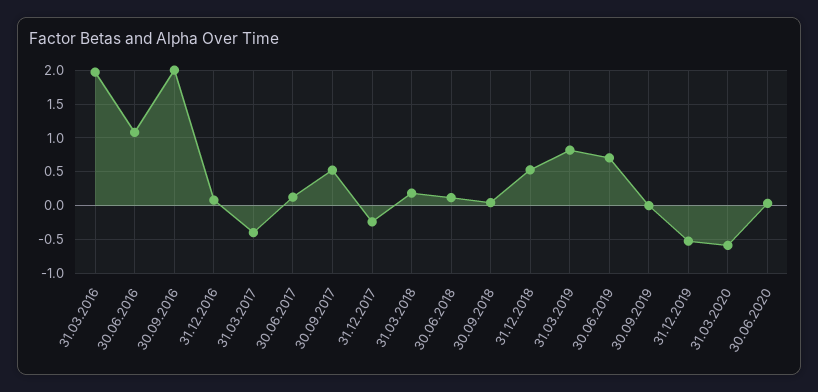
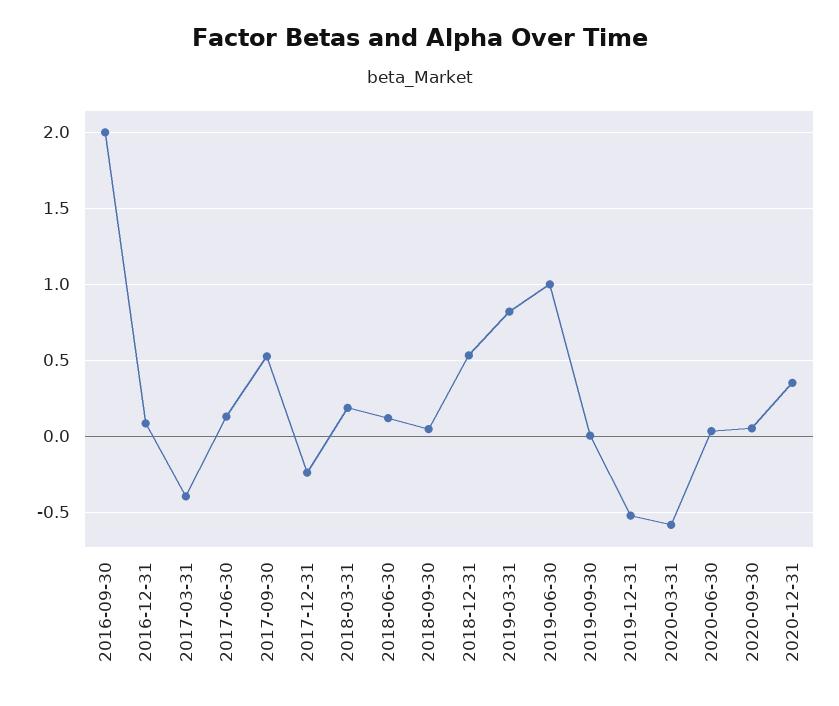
31.03.2016: 2 -> none
30.06.2016: 1.1 -> none
30.06.2019: 0.7 -> 1
2020-09-30: none -> 0.05
2020-12-31: none -> 0.35

